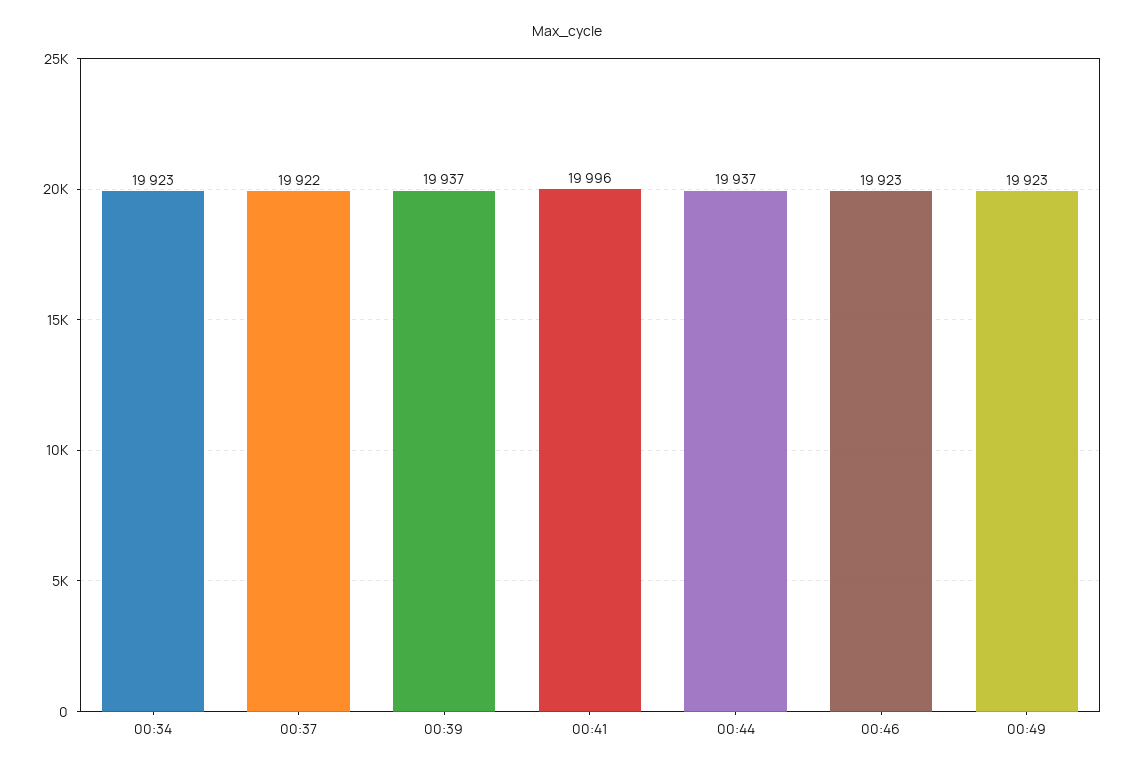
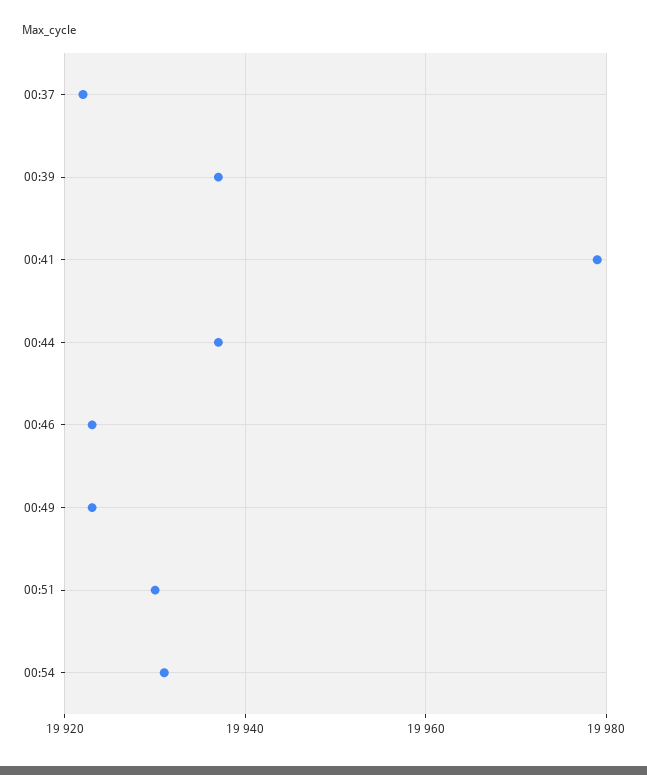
00:34: 19923 -> none
00:41: 19996 -> 19980
00:51: none -> 19930
00:54: none -> 19930

